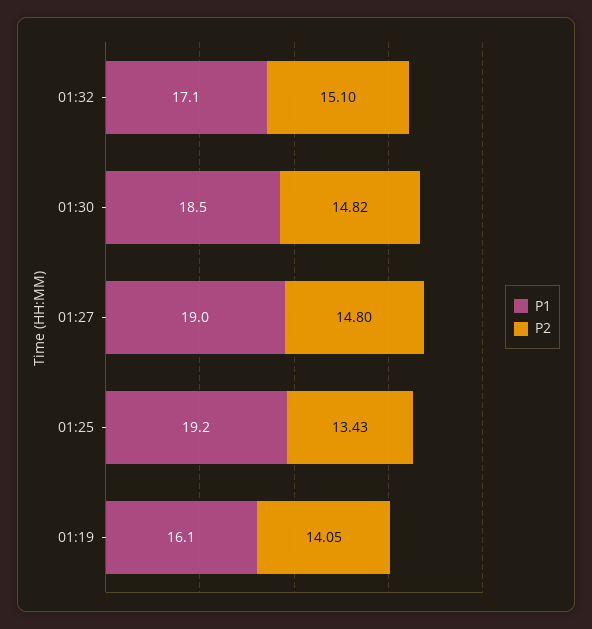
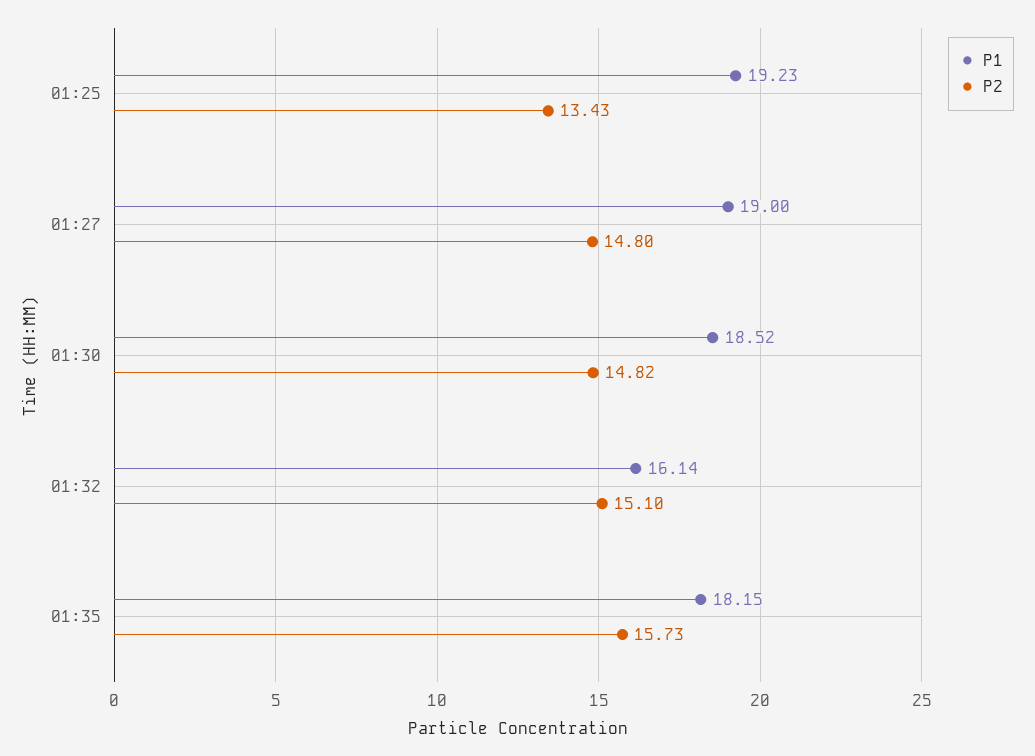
P1, 01:32: 17.1 -> 16.14
P1, 01:19: 16.1 -> none
P2, 01:19: 14.05 -> none
P1, 01:35: none -> 18.15
P2, 01:35: none -> 15.73

